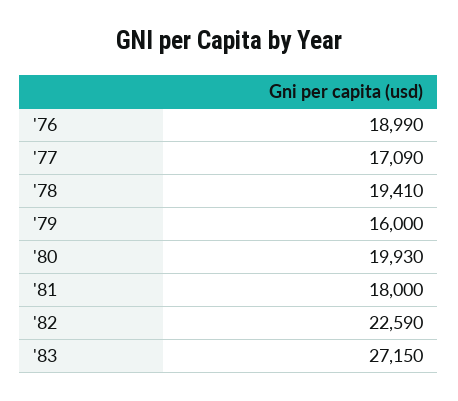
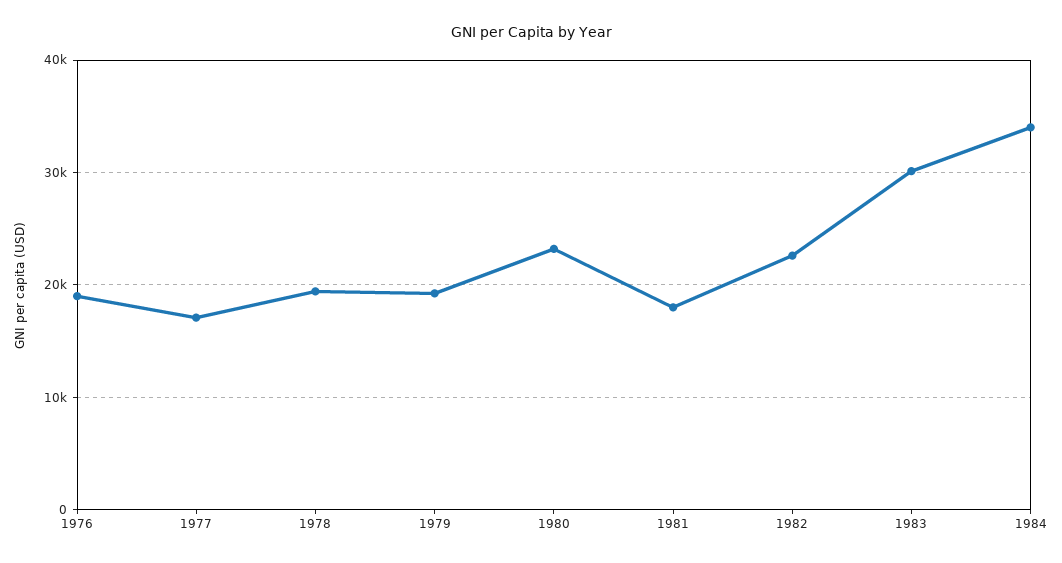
'79: 16000 -> 19000
'80: 19930 -> 23000
'83: 27150 -> 30000
1984: none -> 34000

